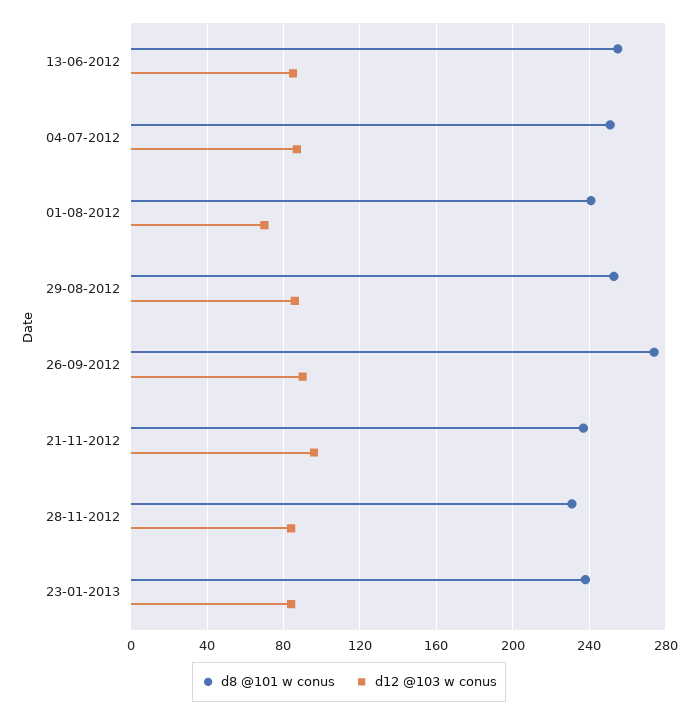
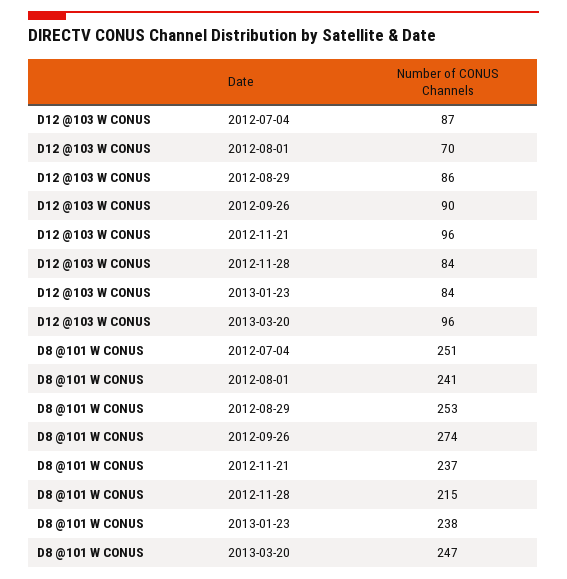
d8 @101 w conus, 13-06-2012: 255 -> none
d12 @103 w conus, 13-06-2012: 85 -> none
d8 @101 w conus, 28-11-2012: 230 -> 215
d12 @103 w conus, 2013-03-20: none -> 96
d8 @101 w conus, 2013-03-20: none -> 247

